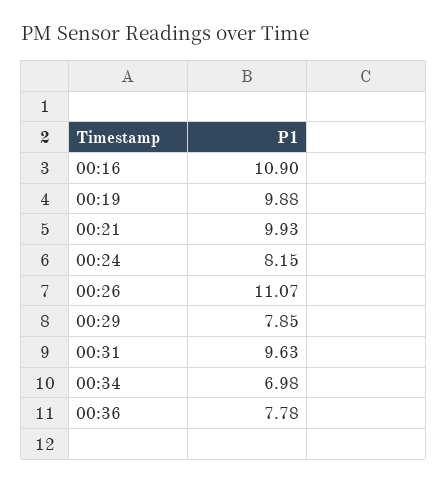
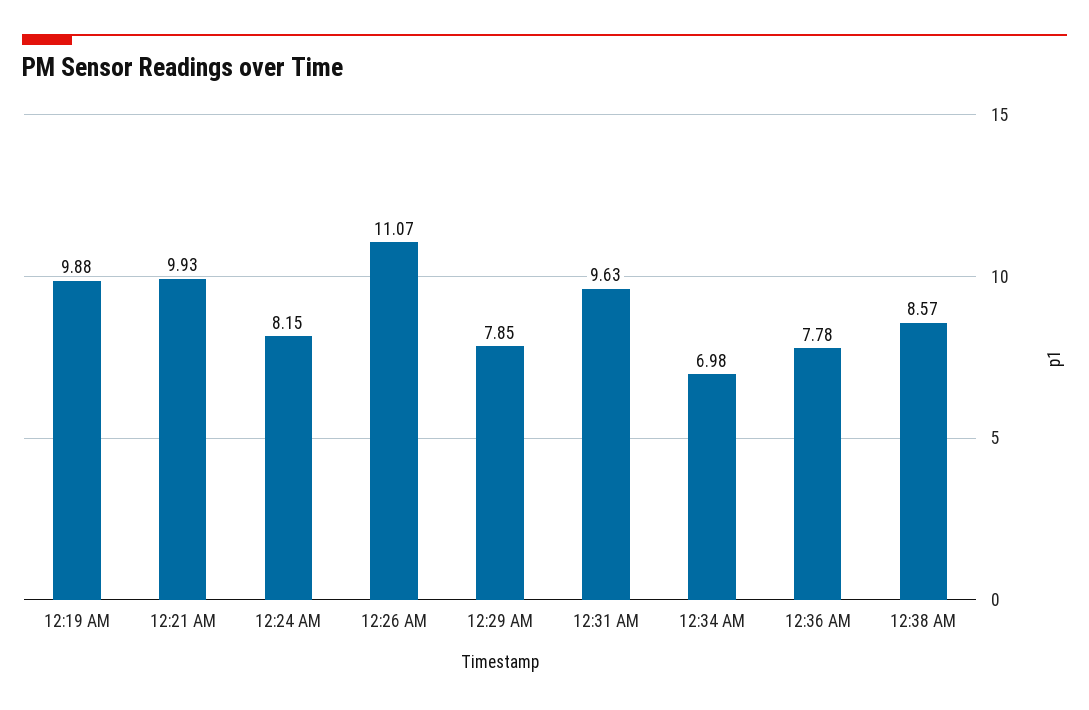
00:16: 10.9 -> none
12:38 AM: none -> 8.57

